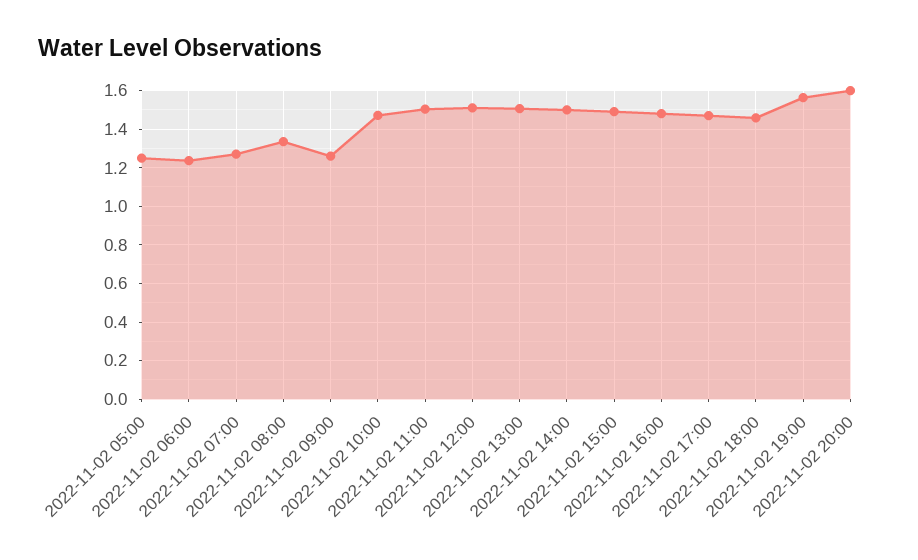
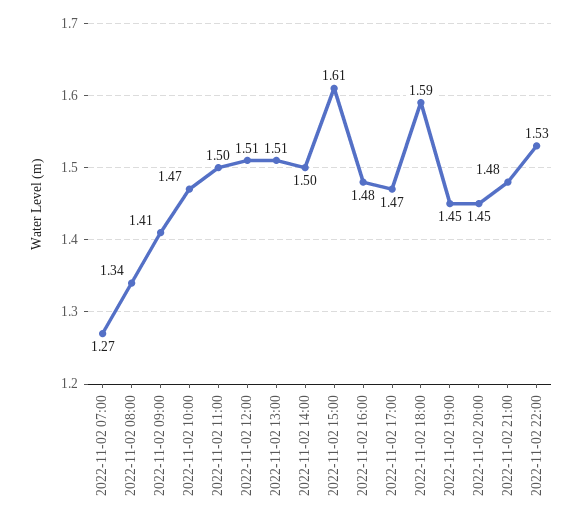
2022-11-02 05:00: 1.25 -> none
2022-11-02 06:00: 1.25 -> none
2022-11-02 09:00: 1.25 -> 1.41
2022-11-02 15:00: 1.5 -> 1.61
2022-11-02 18:00: 1.45 -> 1.59
2022-11-02 19:00: 1.55 -> 1.45
2022-11-02 20:00: 1.6 -> 1.45
2022-11-02 21:00: none -> 1.48
2022-11-02 22:00: none -> 1.53

